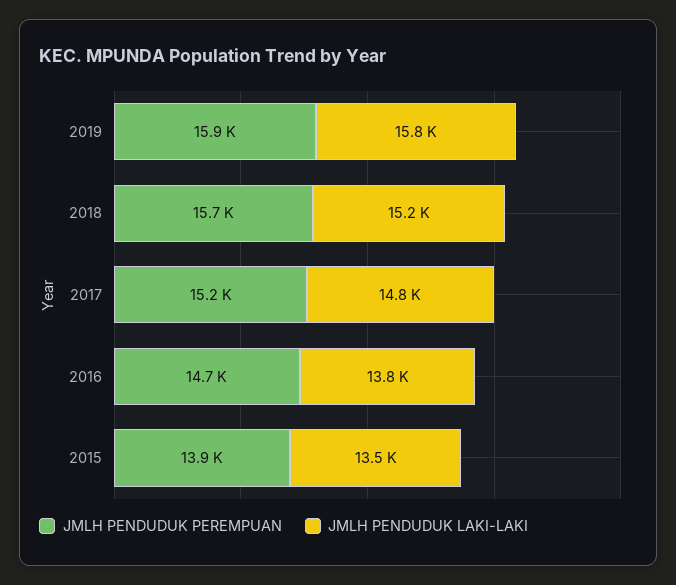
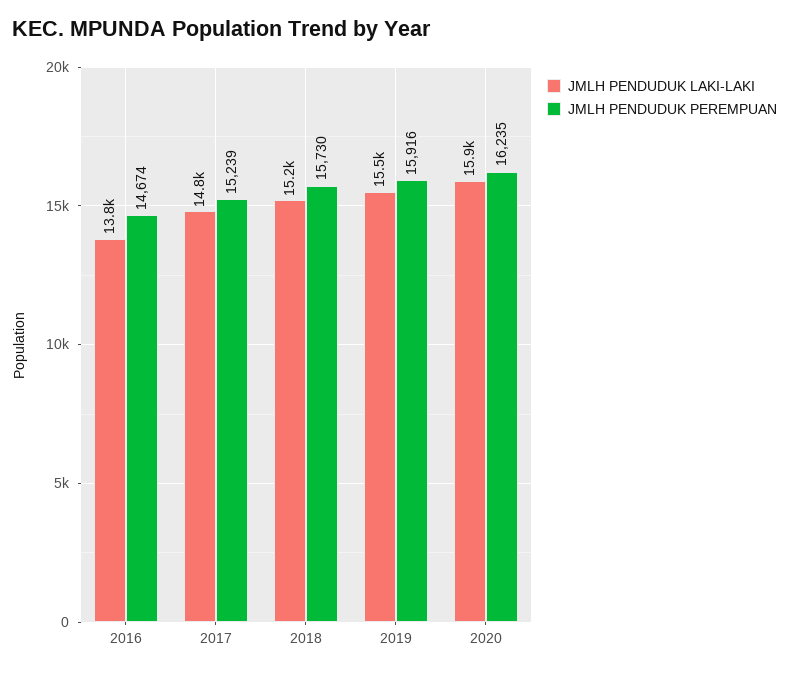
JMLH PENDUDUK LAKI-LAKI, 2019: 15800 -> 15500
JMLH PENDUDUK PEREMPUAN, 2015: 13900 -> none
JMLH PENDUDUK LAKI-LAKI, 2015: 13500 -> none
JMLH PENDUDUK LAKI-LAKI, 2020: none -> 15900
JMLH PENDUDUK PEREMPUAN, 2020: none -> 16235

